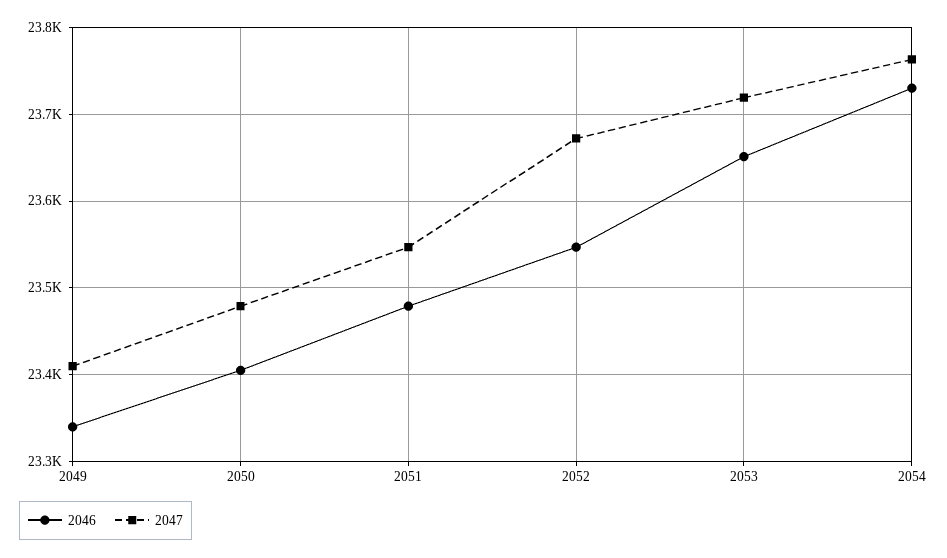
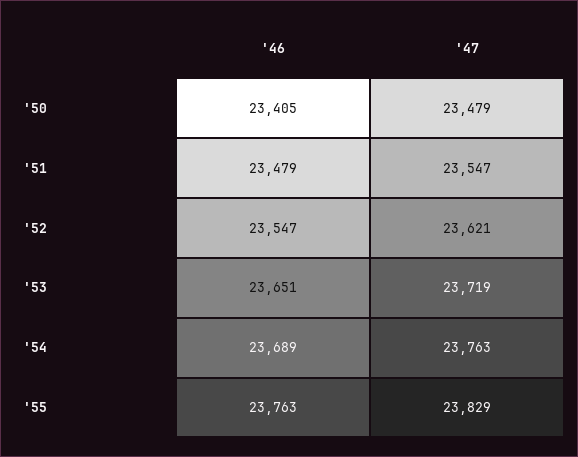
2046, 2049: 23340 -> none
2047, 2049: 23410 -> none
2047, 2052: 23670 -> 23621
2046, 2054: 23730 -> 23689
2046, '55: none -> 23763
2047, '55: none -> 23829

